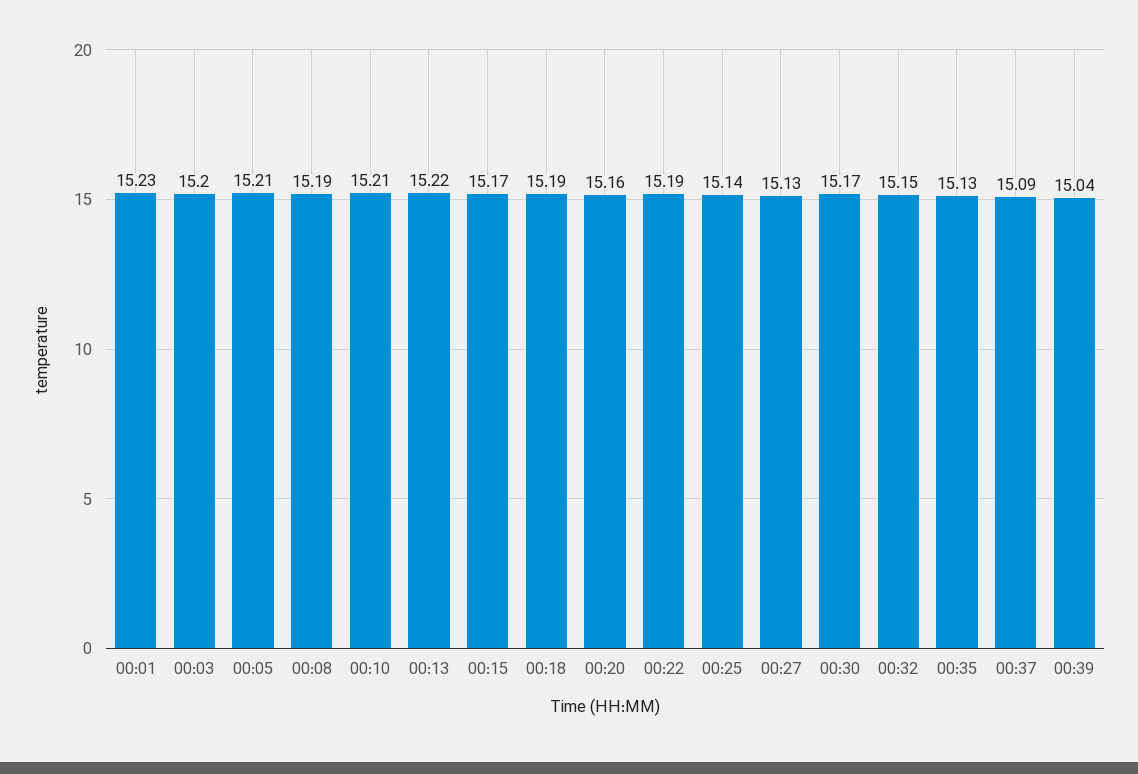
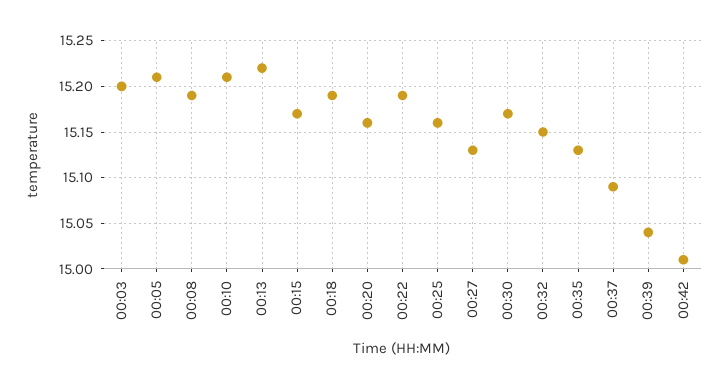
00:01: 15.23 -> none
00:25: 15.14 -> 15.16
00:42: none -> 15.01

